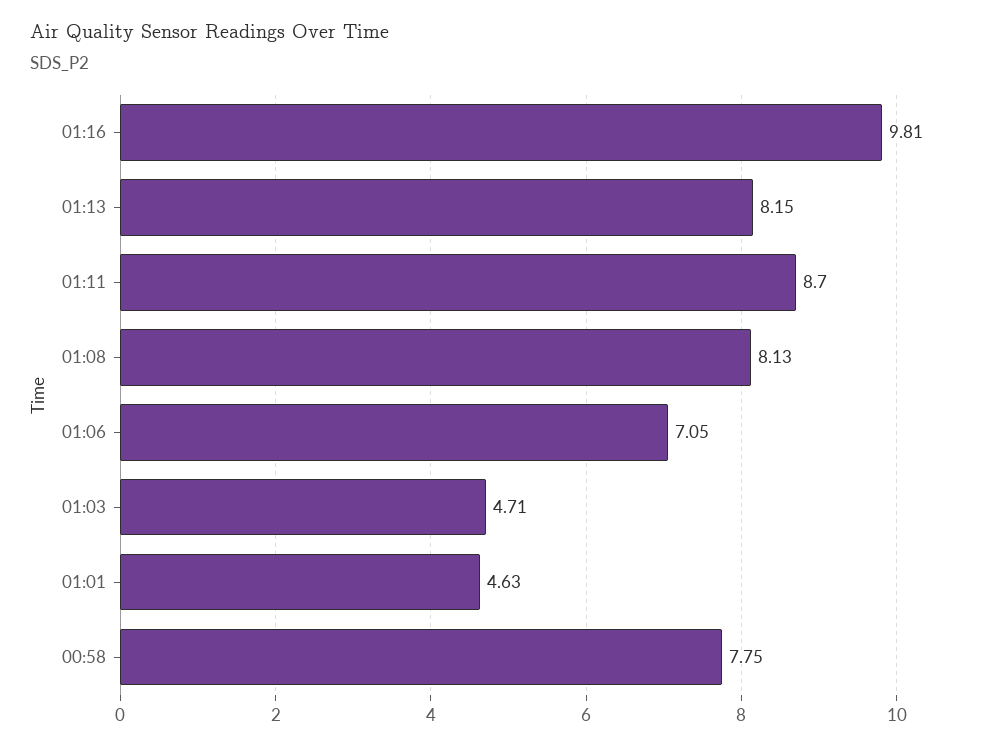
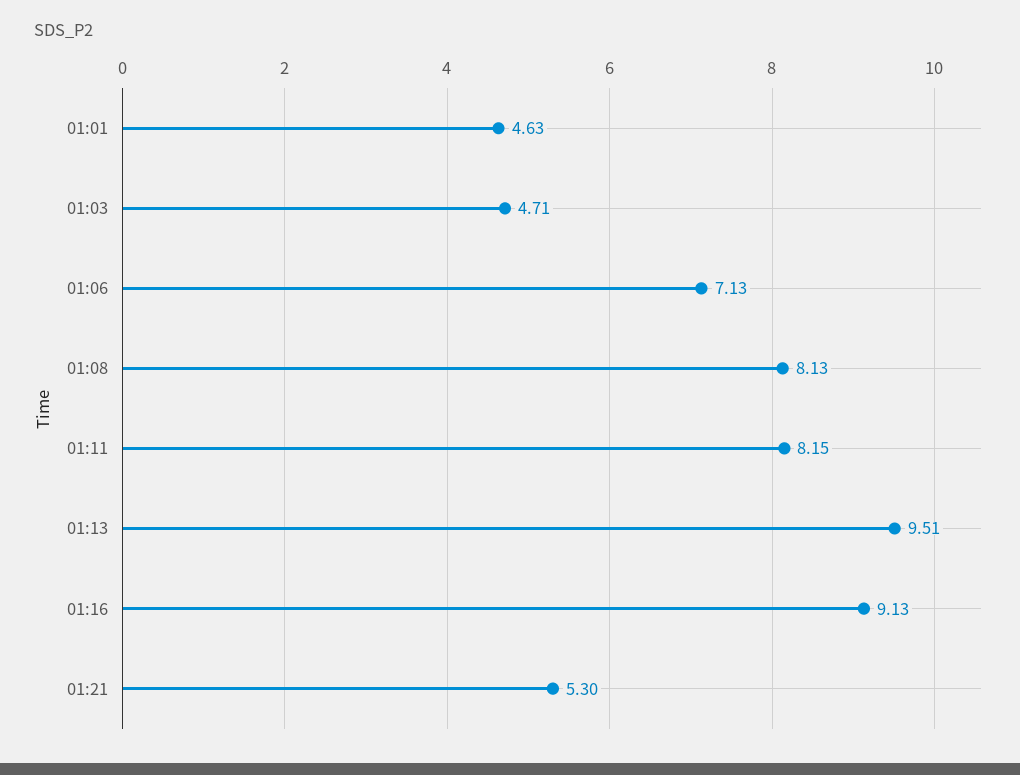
01:16: 9.81 -> 9.13
01:13: 8.15 -> 9.51
01:11: 8.7 -> 8.15
01:06: 7.05 -> 7.13
00:58: 7.75 -> none
01:21: none -> 5.3

